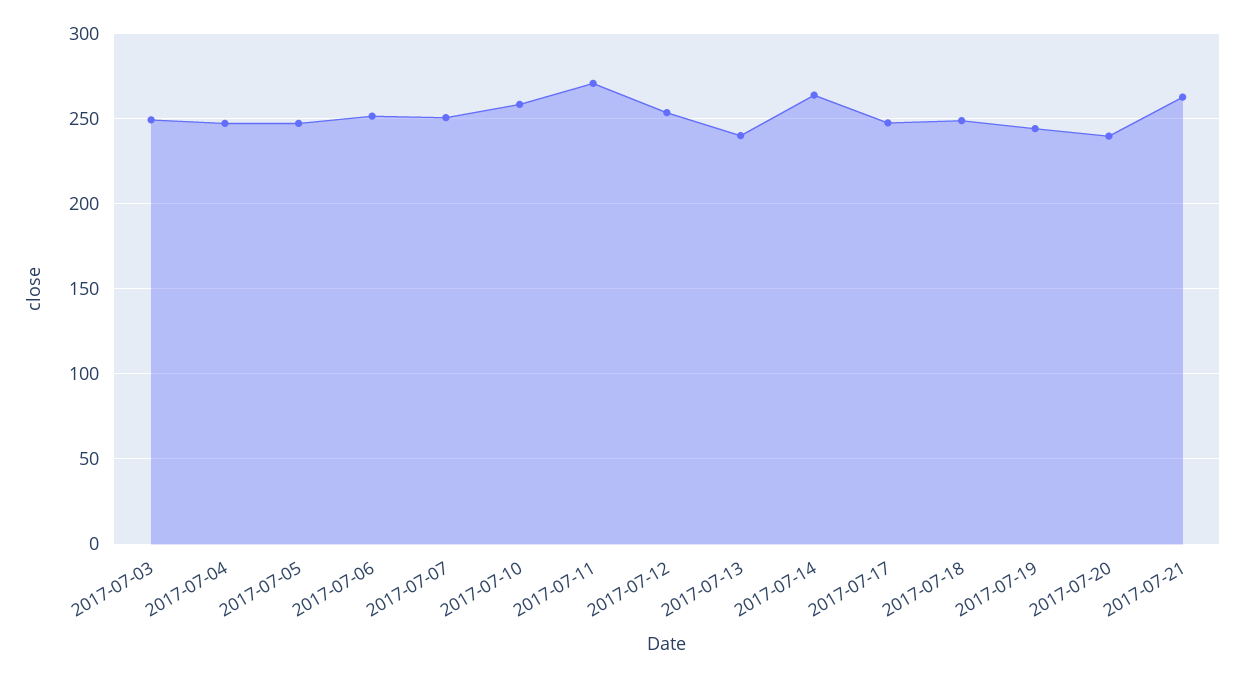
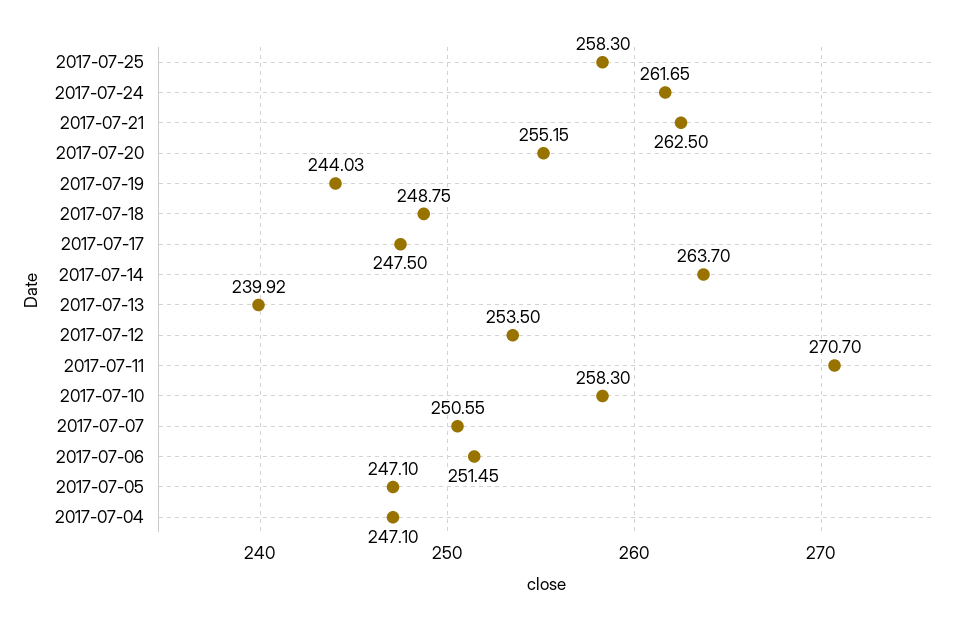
2017-07-03: 250 -> none
2017-07-20: 240 -> 255.15
2017-07-25: none -> 258.3
2017-07-24: none -> 261.65

